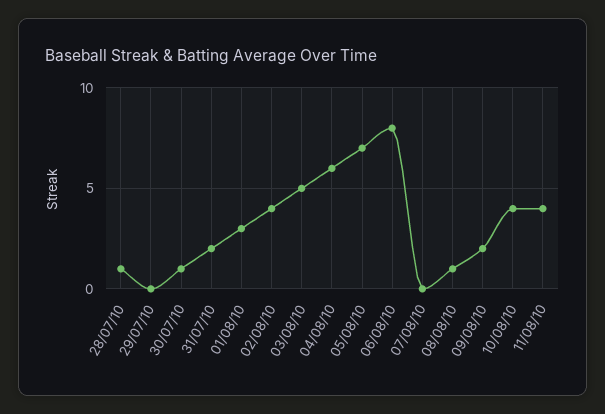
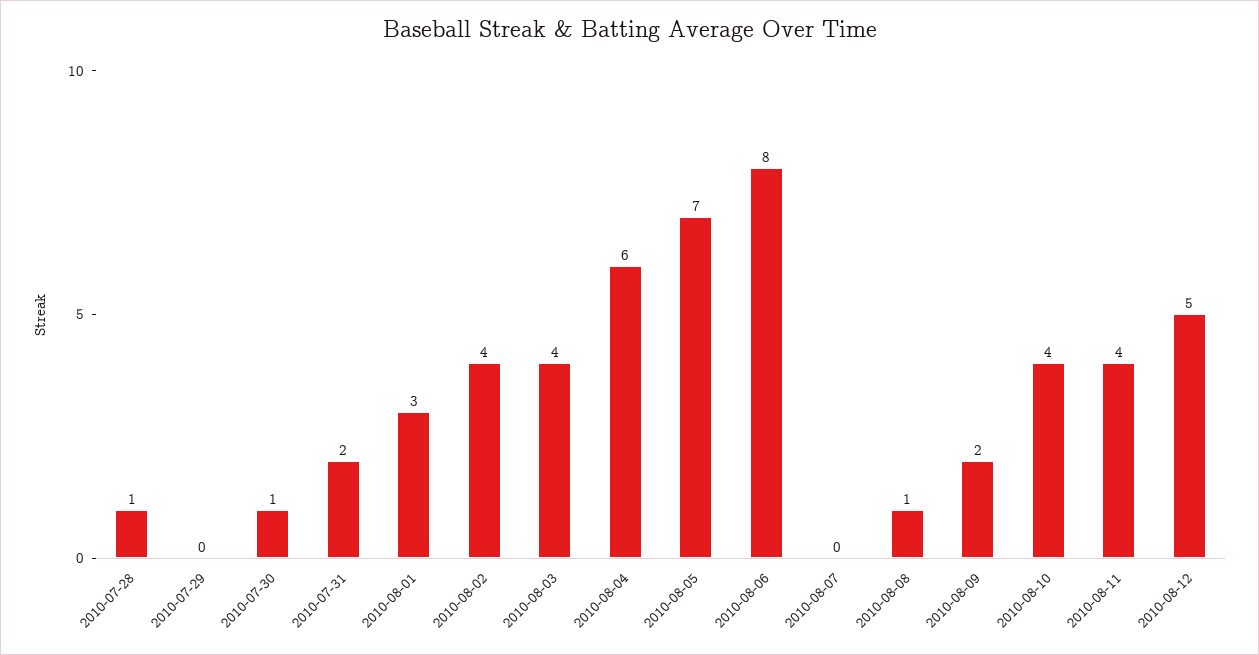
03/08/10: 5 -> 4
2010-08-12: none -> 5

